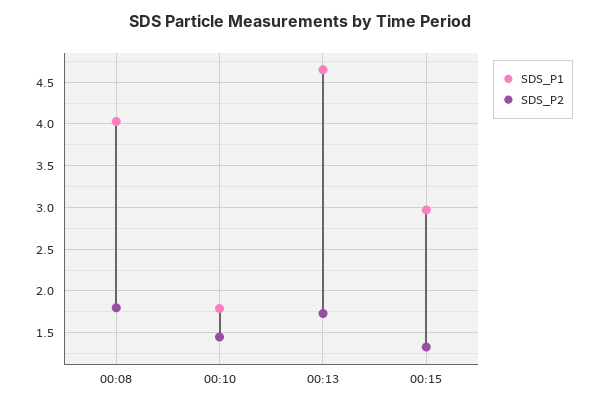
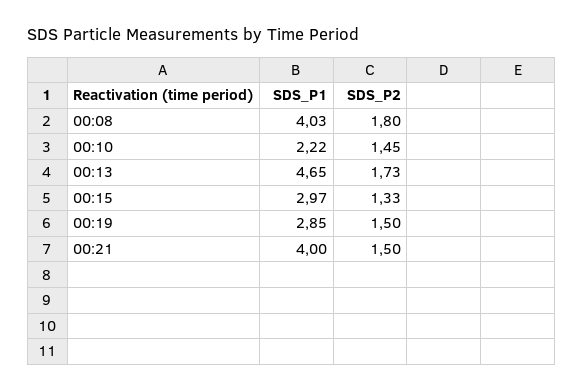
SDS_P1, 00:10: 1.8 -> 2.22
SDS_P1, 00:19: none -> 2.85
SDS_P2, 00:19: none -> 1.5
SDS_P1, 00:21: none -> 4
SDS_P2, 00:21: none -> 1.5

